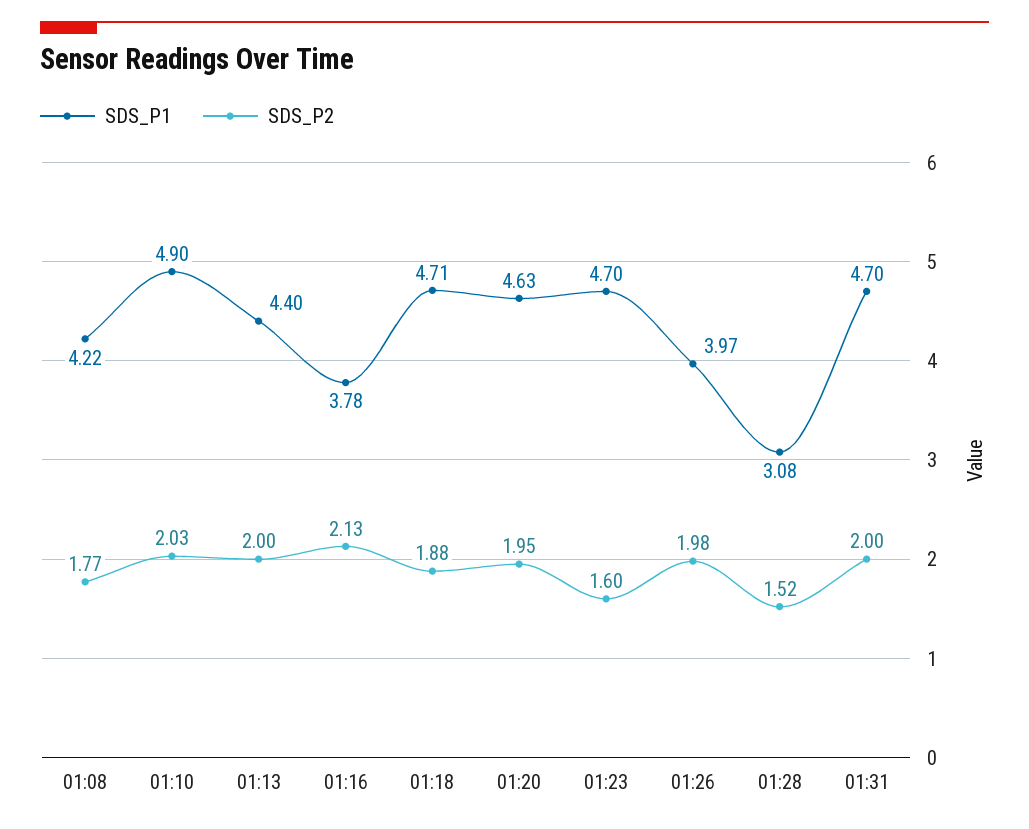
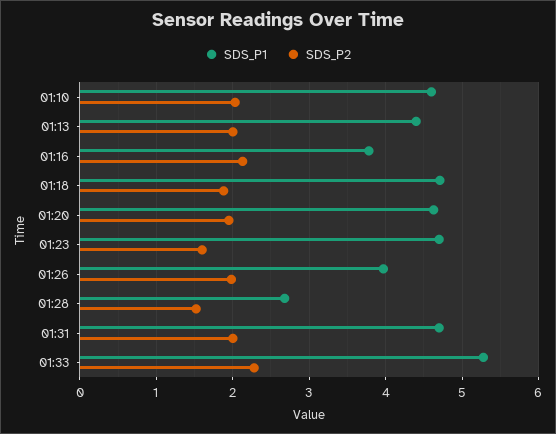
SDS_P1, 01:08: 4.22 -> none
SDS_P2, 01:08: 1.77 -> none
SDS_P1, 01:10: 4.9 -> 4.6
SDS_P1, 01:28: 3.08 -> 2.7
SDS_P1, 01:33: none -> 5.3
SDS_P2, 01:33: none -> 2.3

